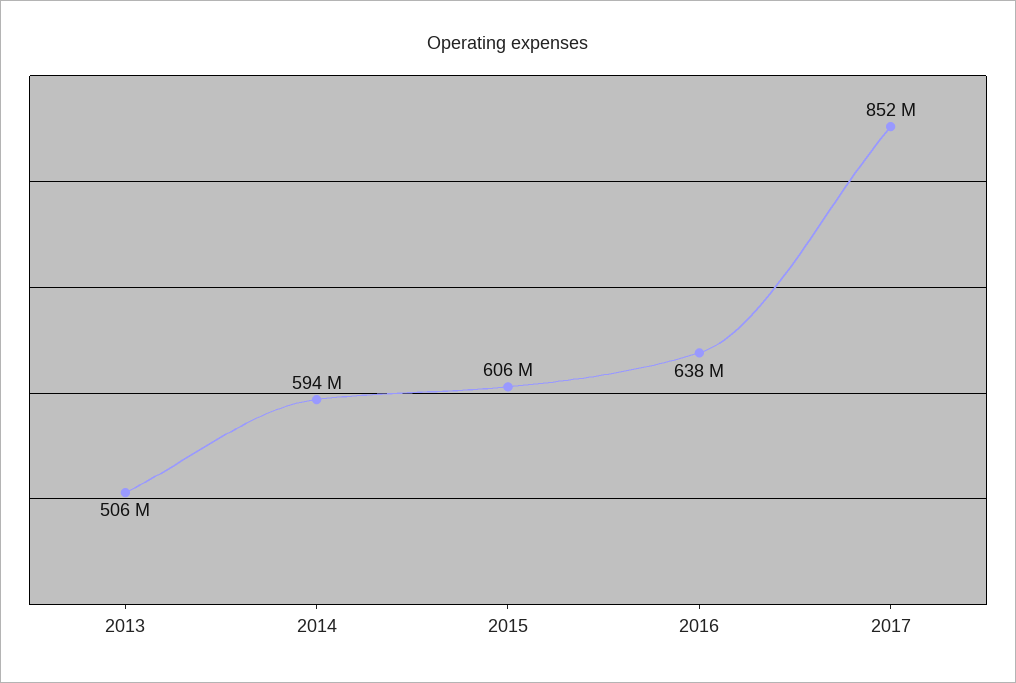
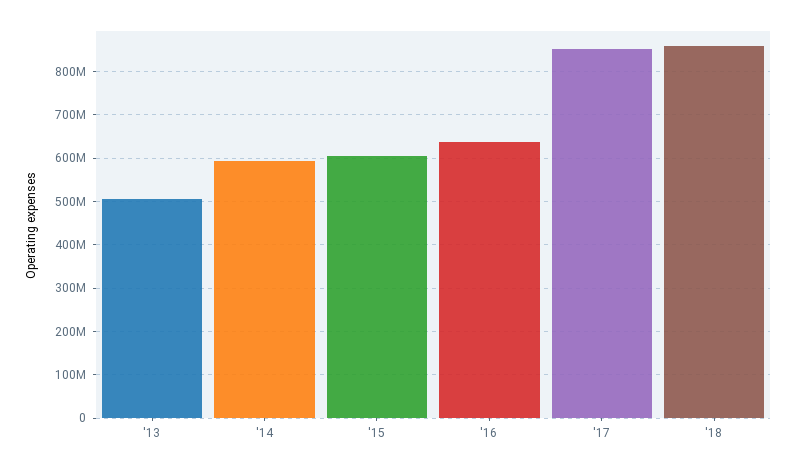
'18: none -> 860000000

